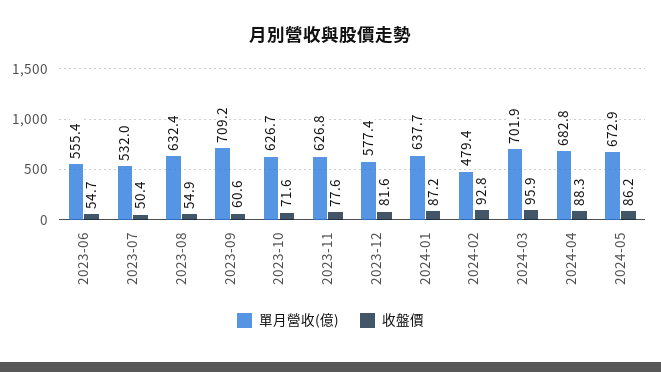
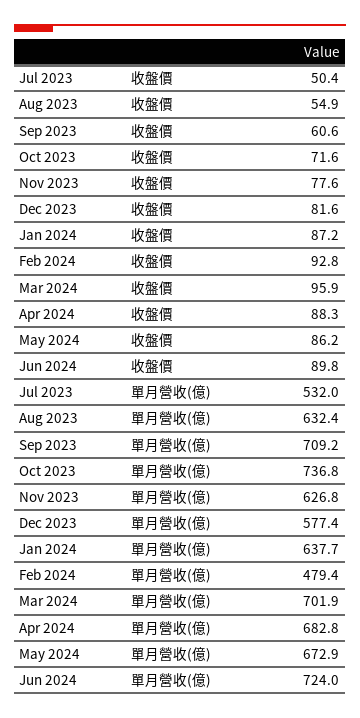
單月營收(億), 2023-06: 555.4 -> none
收盤價, 2023-06: 54.7 -> none
單月營收(億), 2023-10: 626.7 -> 736.8
收盤價, Jun 2024: none -> 89.8
單月營收(億), Jun 2024: none -> 724

